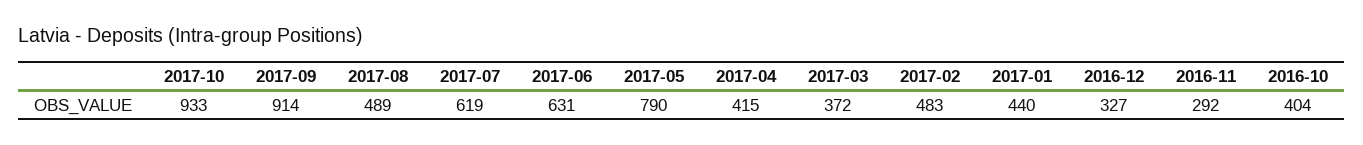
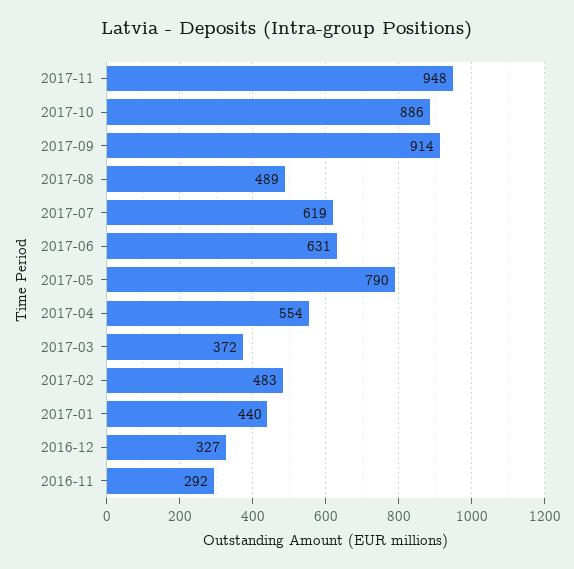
2017-10: 933 -> 886
2017-04: 415 -> 554
2016-10: 404 -> none
2017-11: none -> 948

